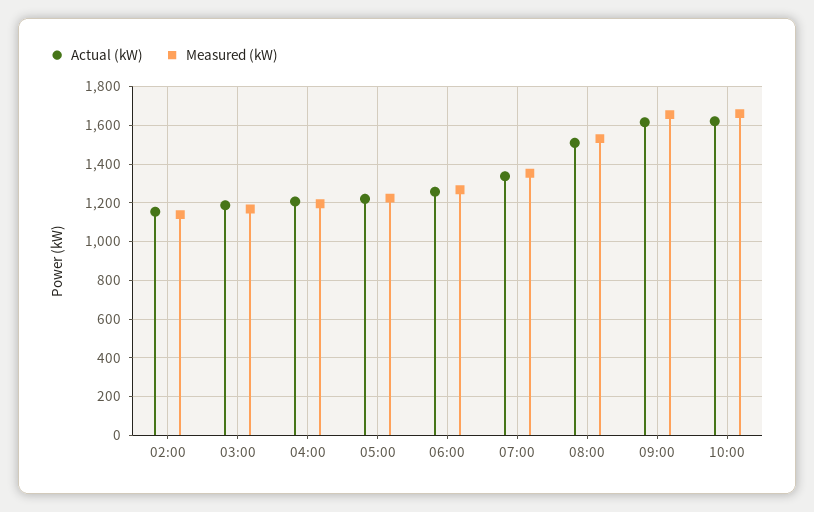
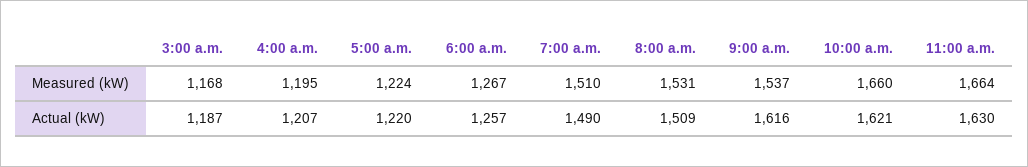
Actual (kW), 02:00: 1150 -> none
Measured (kW), 02:00: 1150 -> none
Actual (kW), 07:00: 1350 -> 1490
Measured (kW), 07:00: 1350 -> 1510
Measured (kW), 09:00: 1650 -> 1537
Measured (kW), 11:00 a.m.: none -> 1664
Actual (kW), 11:00 a.m.: none -> 1630

